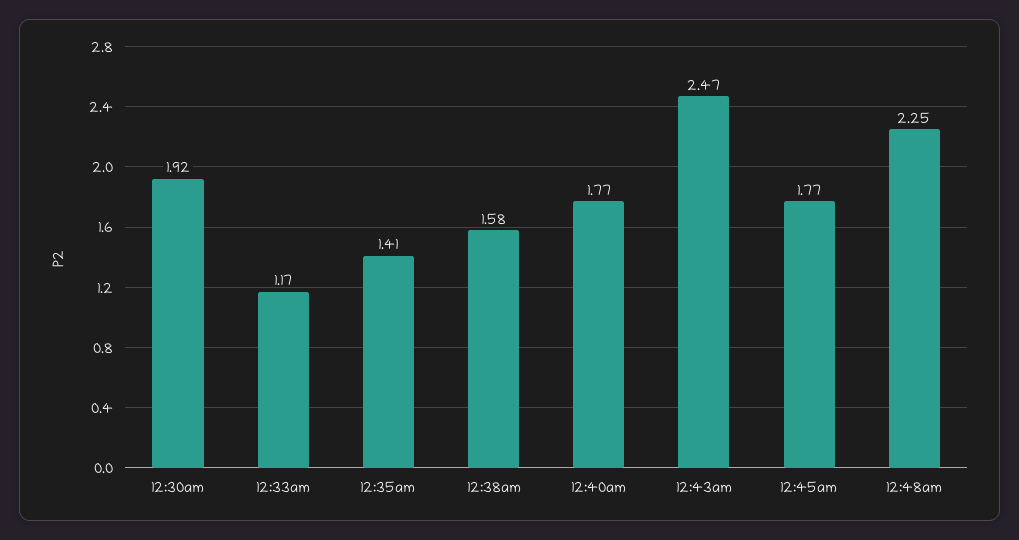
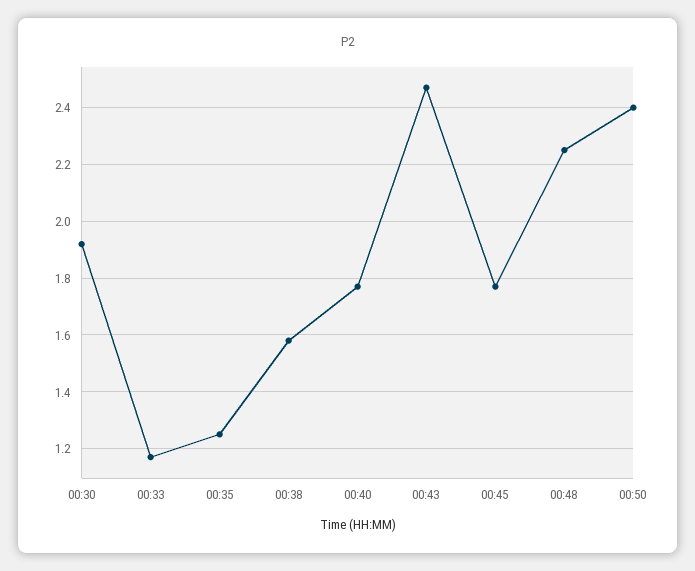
12:35am: 1.41 -> 1.25
00:50: none -> 2.4

